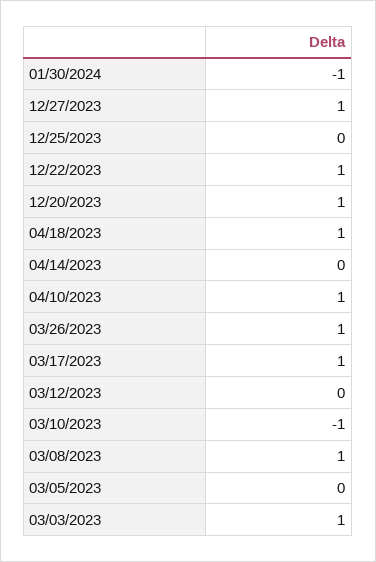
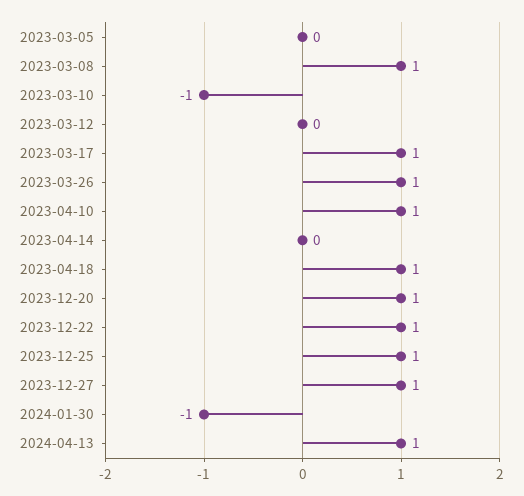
12/25/2023: 0 -> 1
03/03/2023: 1 -> none
2024-04-13: none -> 1

